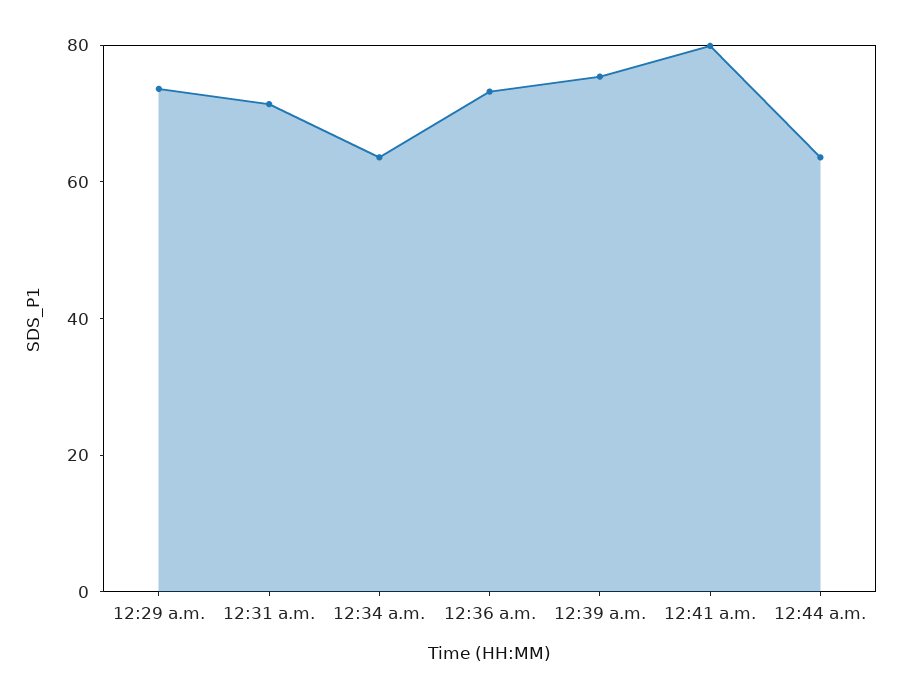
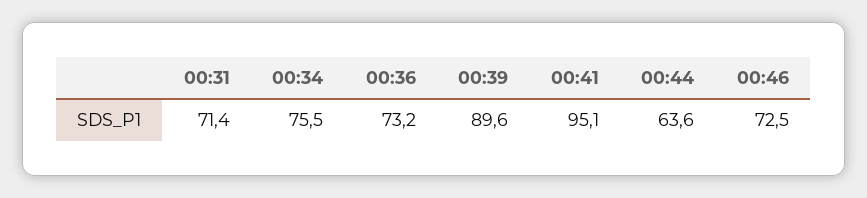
12:29 a.m.: 75 -> none
12:34 a.m.: 65 -> 75.5
12:39 a.m.: 75 -> 89.6
12:41 a.m.: 80 -> 95.1
00:46: none -> 72.5

